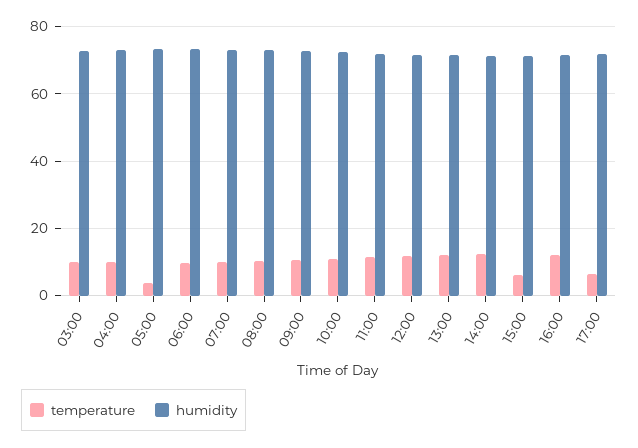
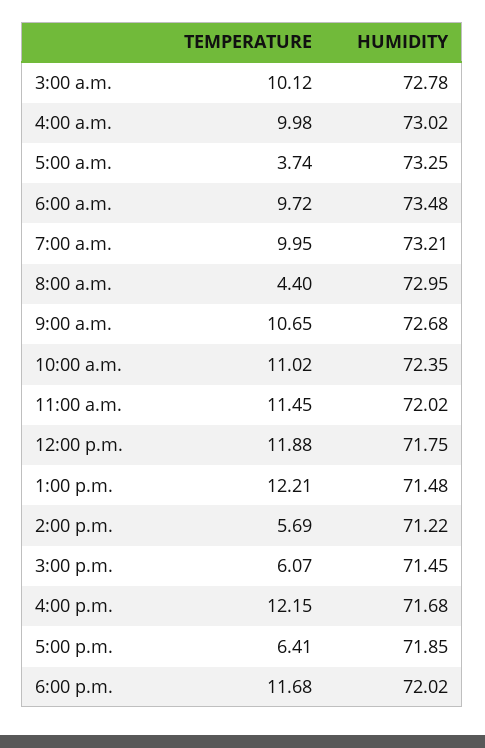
temperature, 08:00: 10 -> 4.4
temperature, 14:00: 12 -> 5.69
temperature, 6:00 p.m.: none -> 11.68
humidity, 6:00 p.m.: none -> 72.02

